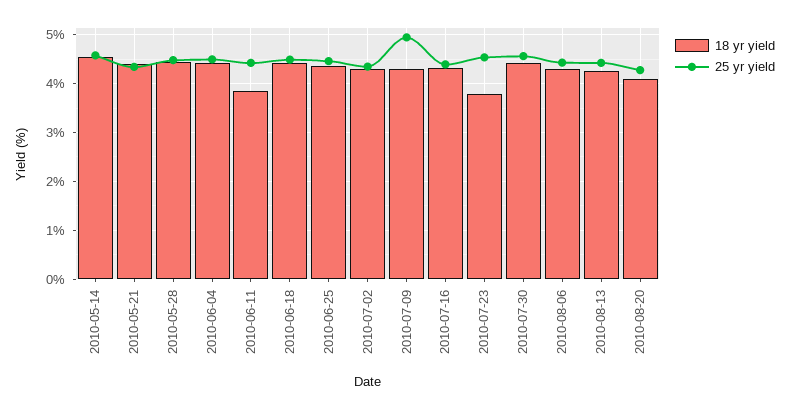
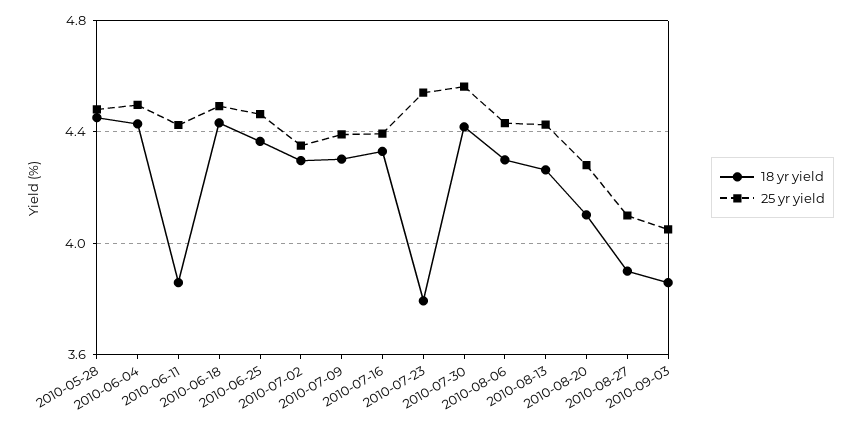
18 yr yield, 2010-05-14: 4.6 -> none
25 yr yield, 2010-05-14: 4.6 -> none
18 yr yield, 2010-05-21: 4.4 -> none
25 yr yield, 2010-05-21: 4.4 -> none
25 yr yield, 2010-07-09: 5 -> 4.4
18 yr yield, 2010-08-27: none -> 3.9
25 yr yield, 2010-08-27: none -> 4.1
18 yr yield, 2010-09-03: none -> 3.85
25 yr yield, 2010-09-03: none -> 4.05

